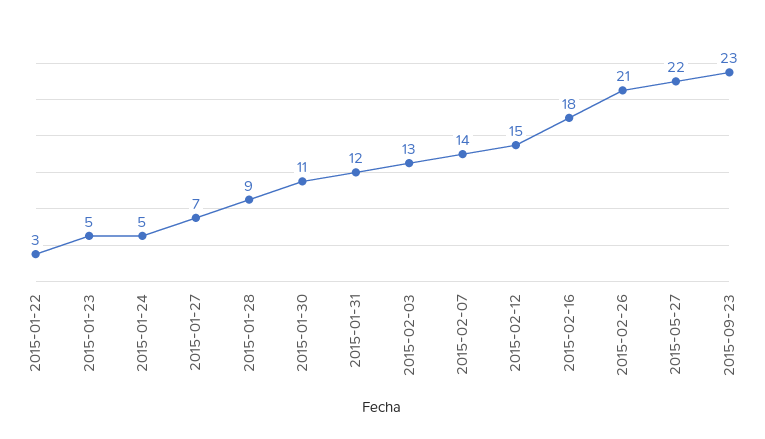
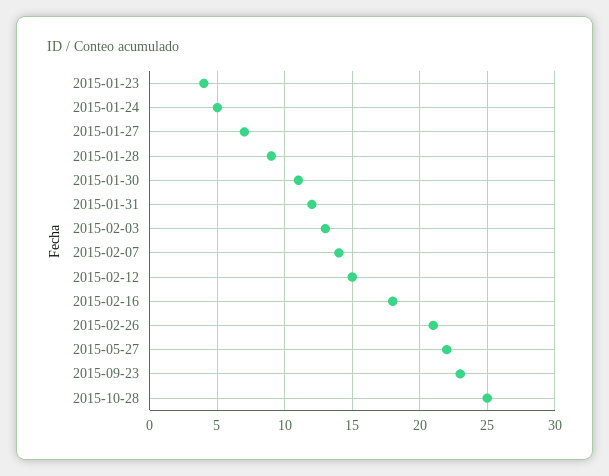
2015-01-22: 3 -> none
2015-01-23: 5 -> 4
2015-10-28: none -> 25

